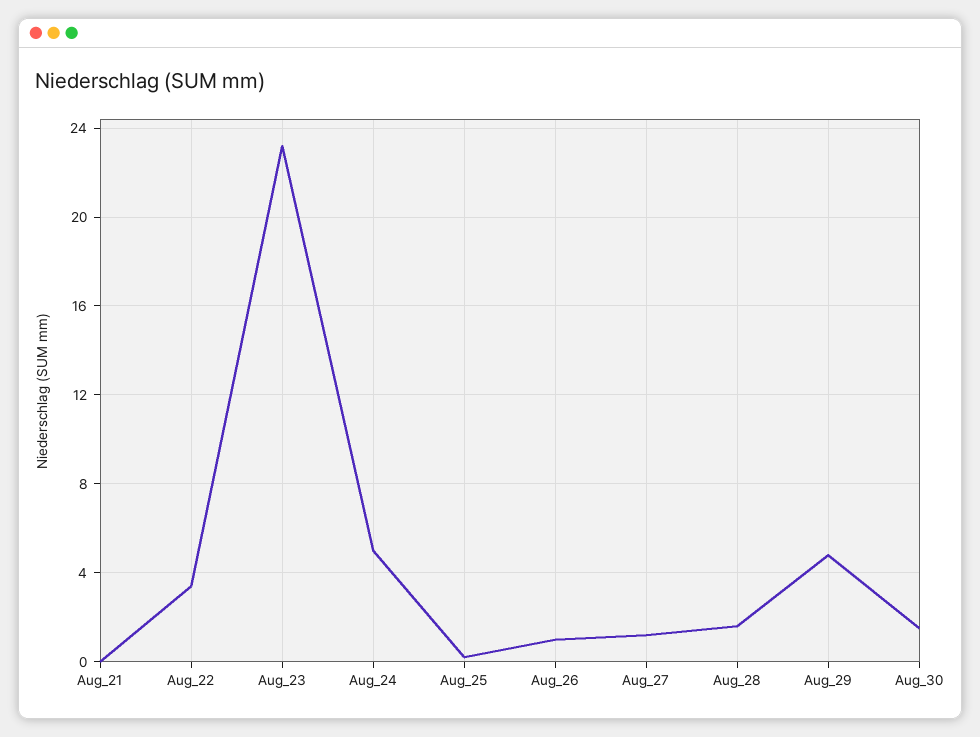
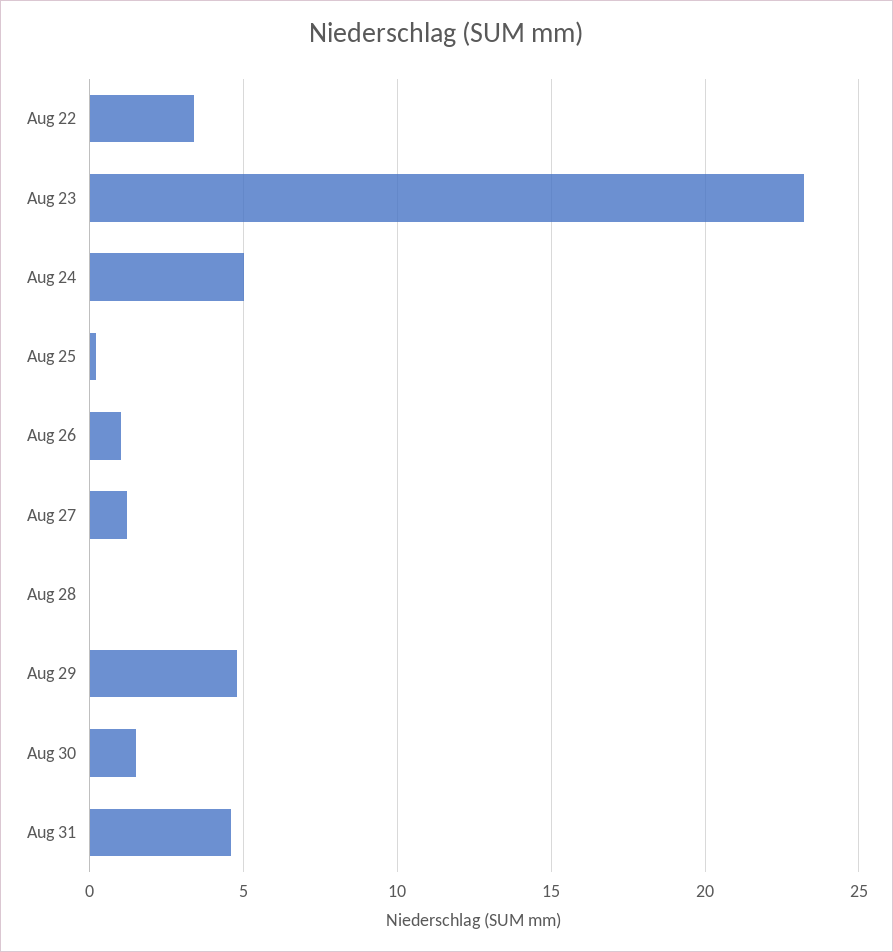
Aug_21: 0 -> none
Aug_28: 1.5 -> 0
Aug 31: none -> 4.5

